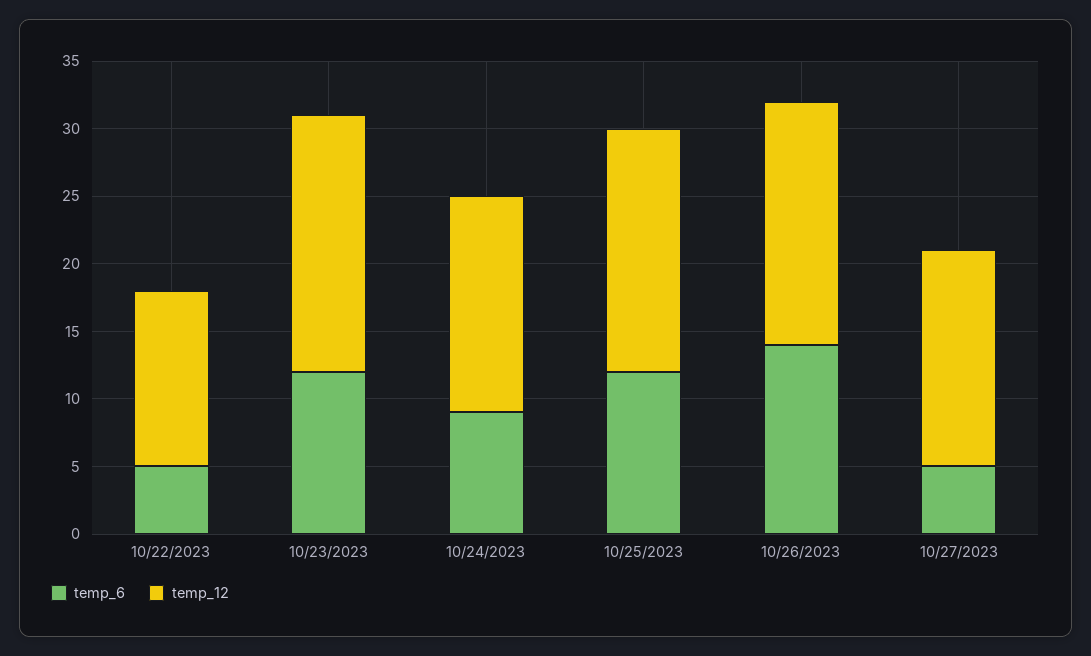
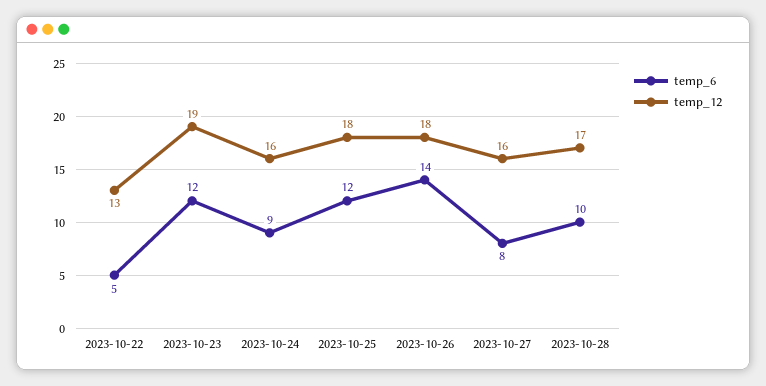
temp_6, 10/27/2023: 5 -> 8
temp_6, 2023-10-28: none -> 10
temp_12, 2023-10-28: none -> 17

